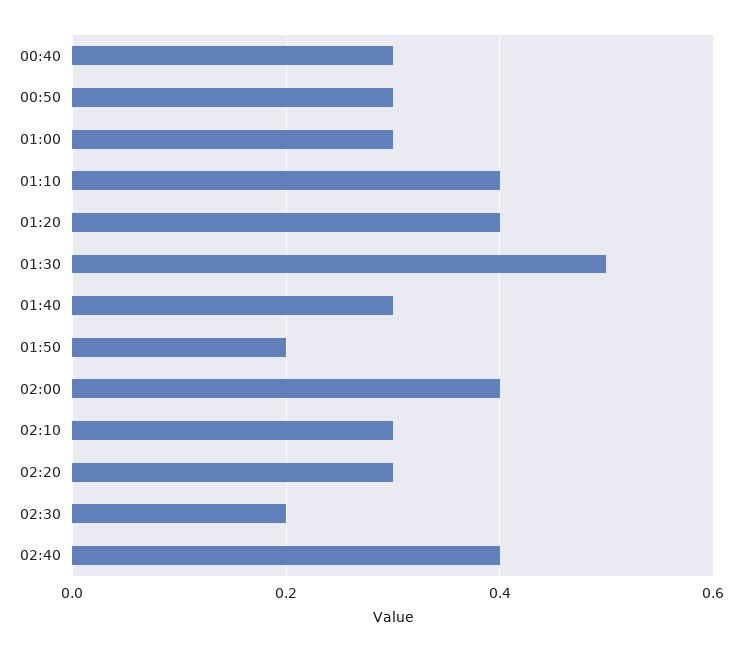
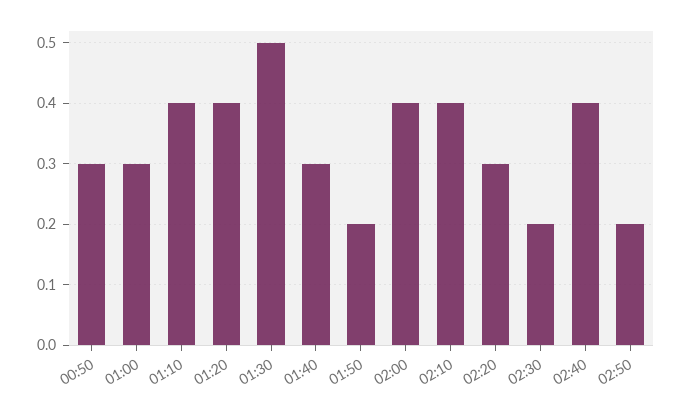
00:40: 0.3 -> none
02:10: 0.3 -> 0.4
02:50: none -> 0.2

